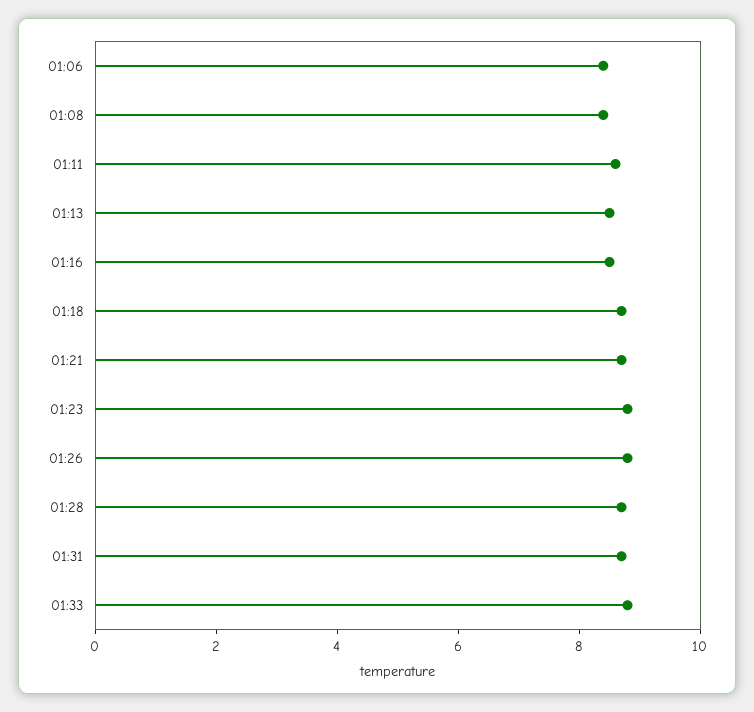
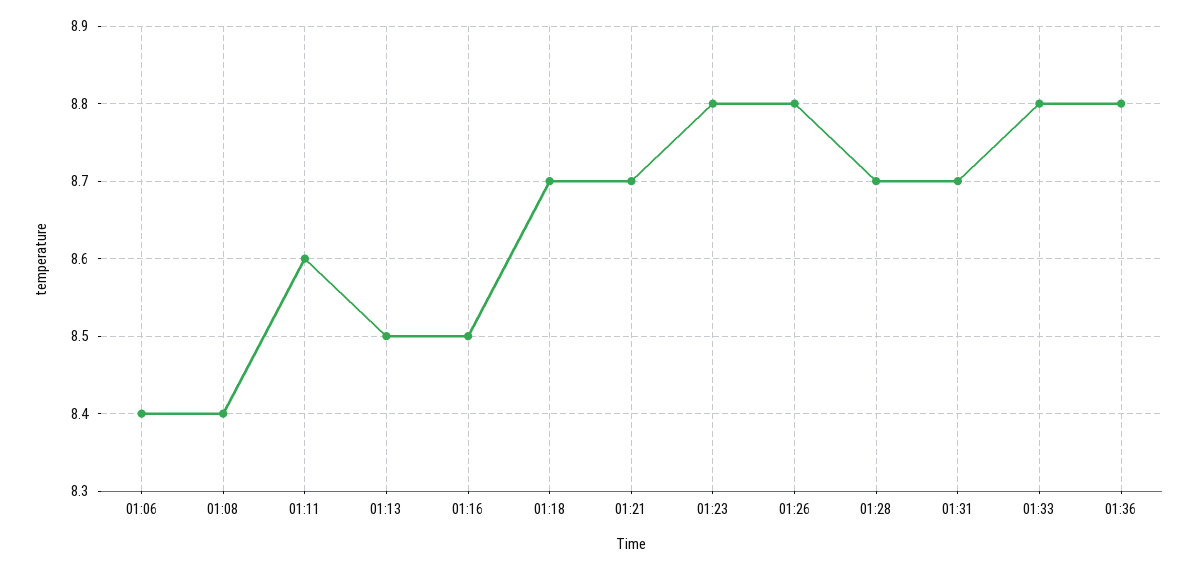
01:36: none -> 8.8

